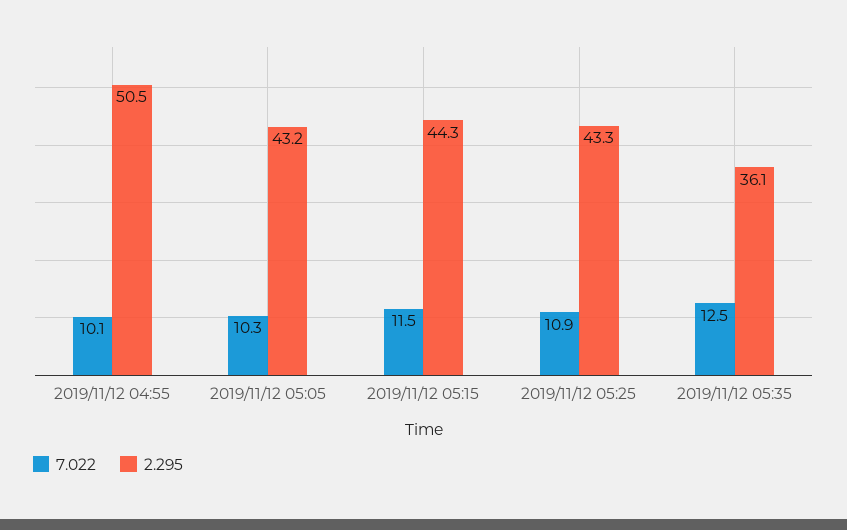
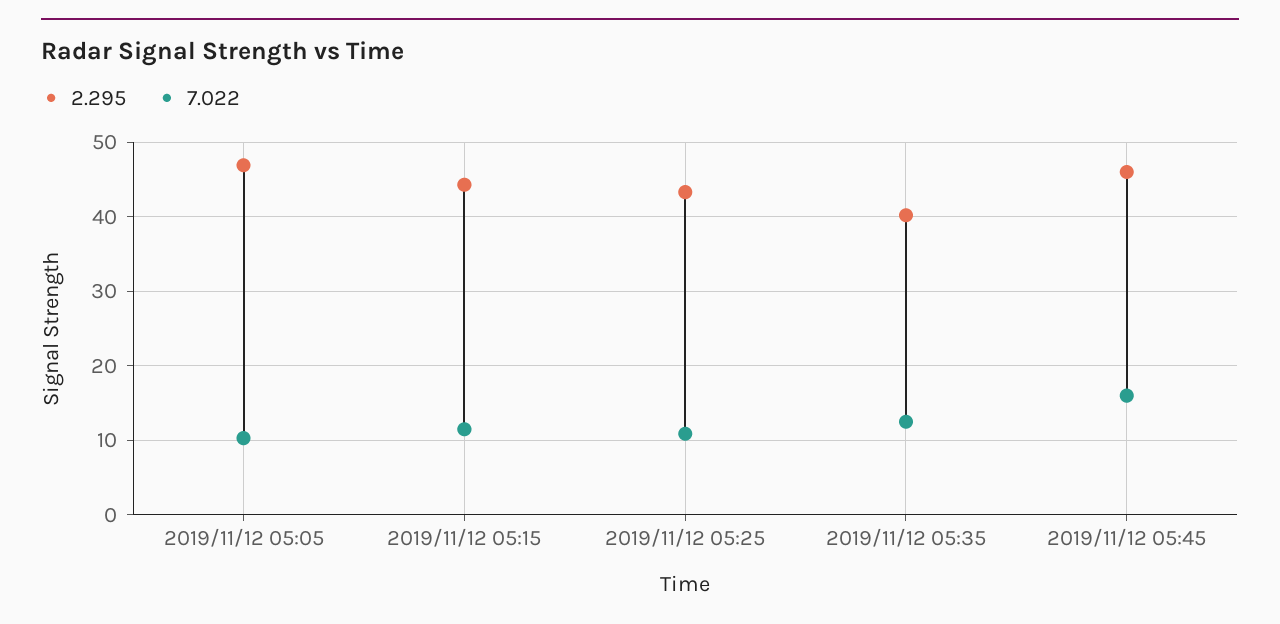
7.022, 2019/11/12 04:55: 10.1 -> none
2.295, 2019/11/12 04:55: 50.5 -> none
2.295, 2019/11/12 05:05: 43.2 -> 47
2.295, 2019/11/12 05:35: 36.1 -> 40
2.295, 2019/11/12 05:45: none -> 46
7.022, 2019/11/12 05:45: none -> 16

